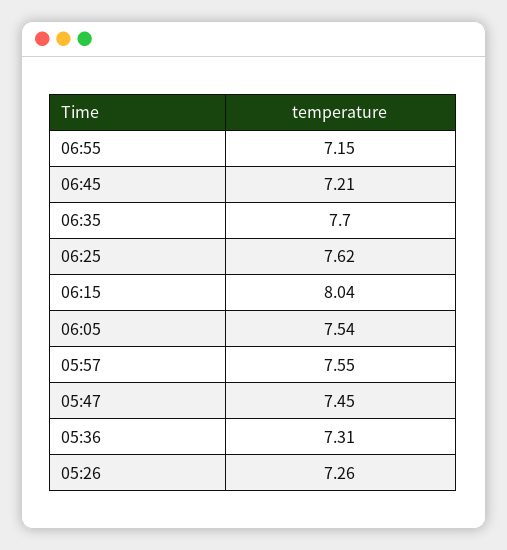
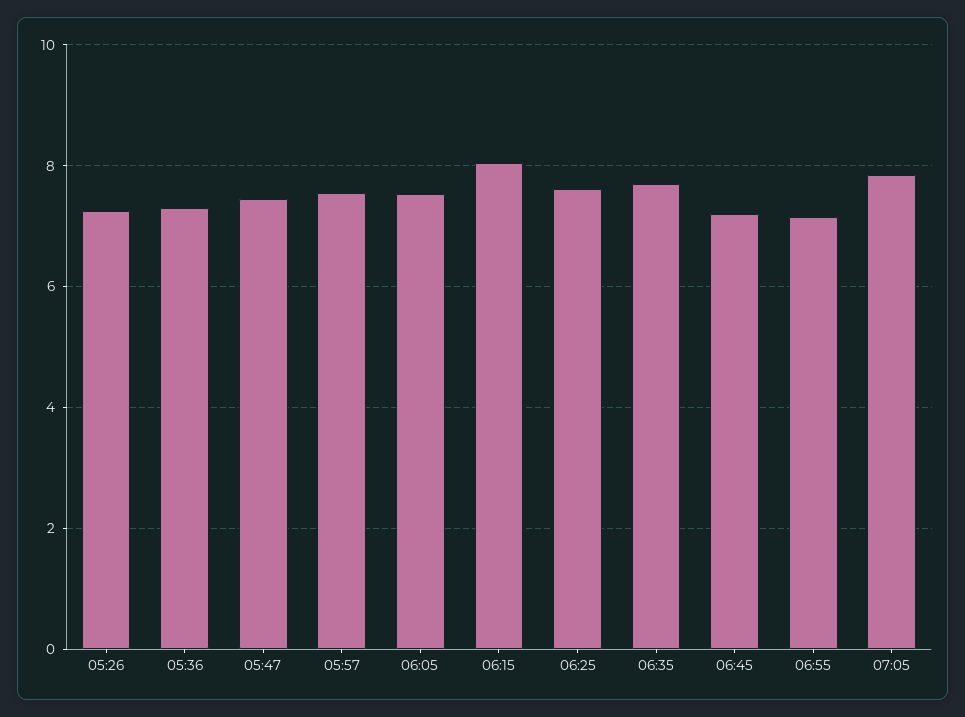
07:05: none -> 7.8

